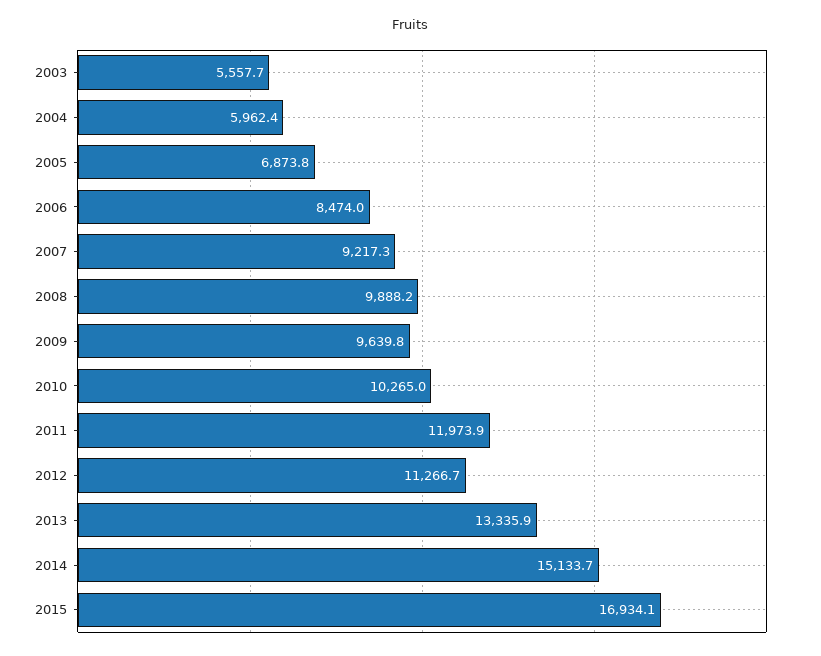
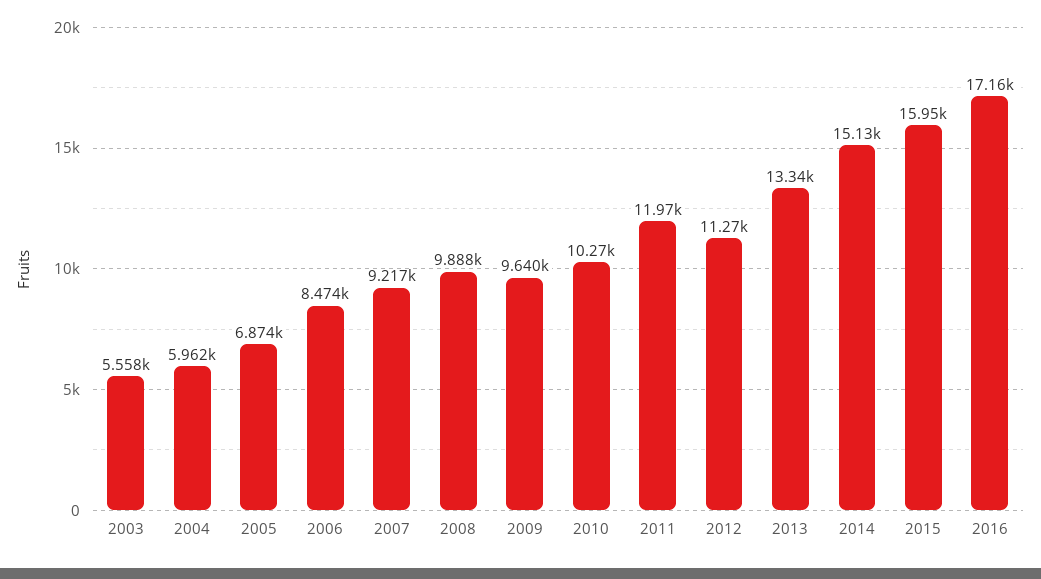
2015: 16934.1 -> 15950
2016: none -> 17160

